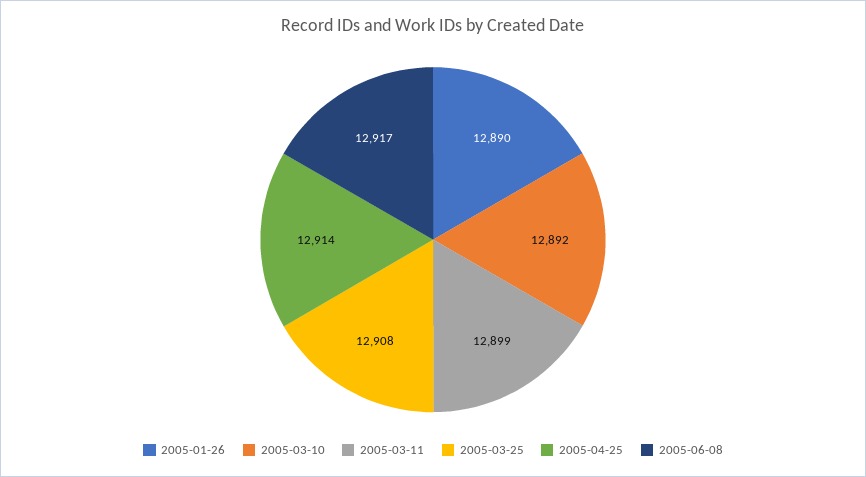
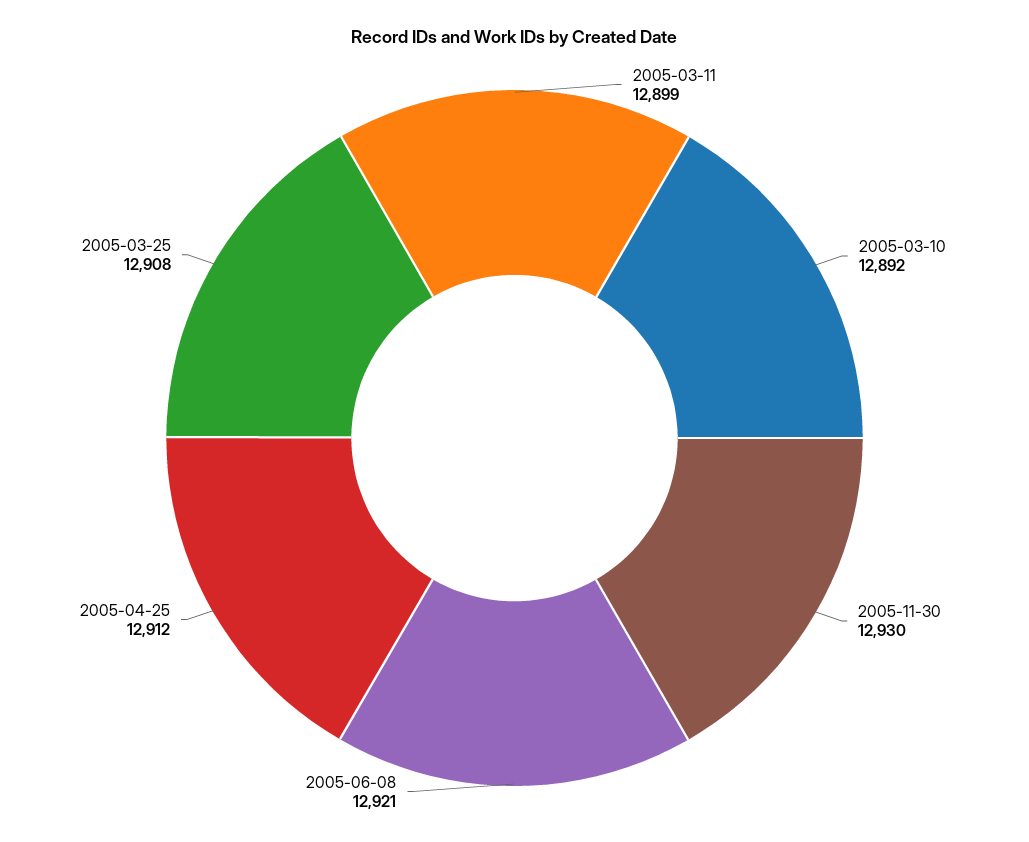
2005-01-26: 12890 -> none
2005-04-25: 12914 -> 12912
2005-06-08: 12917 -> 12921
2005-11-30: none -> 12930

